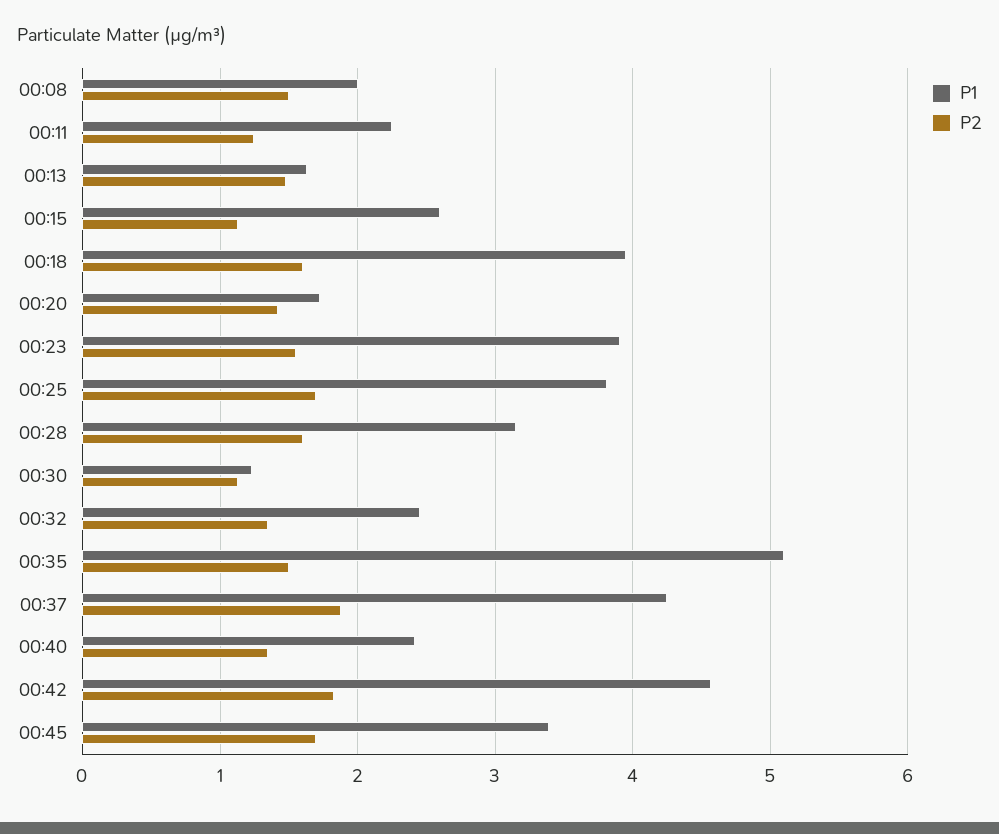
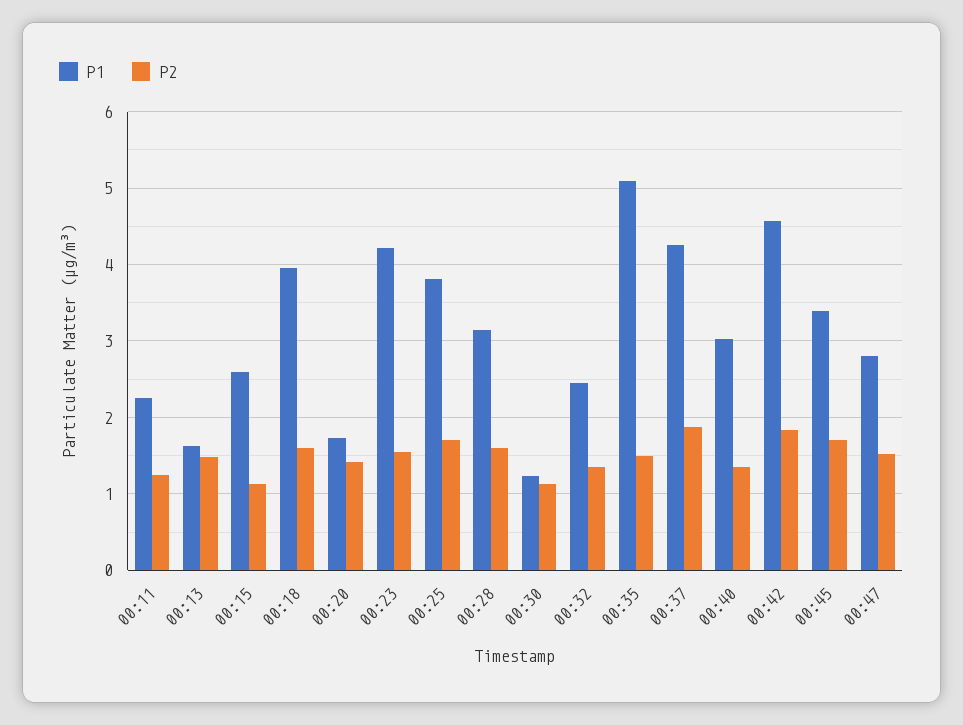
P1, 00:08: 2 -> none
P2, 00:08: 1.5 -> none
P1, 00:23: 3.9 -> 4.2
P1, 00:40: 2.4 -> 3
P1, 00:47: none -> 2.8
P2, 00:47: none -> 1.5

